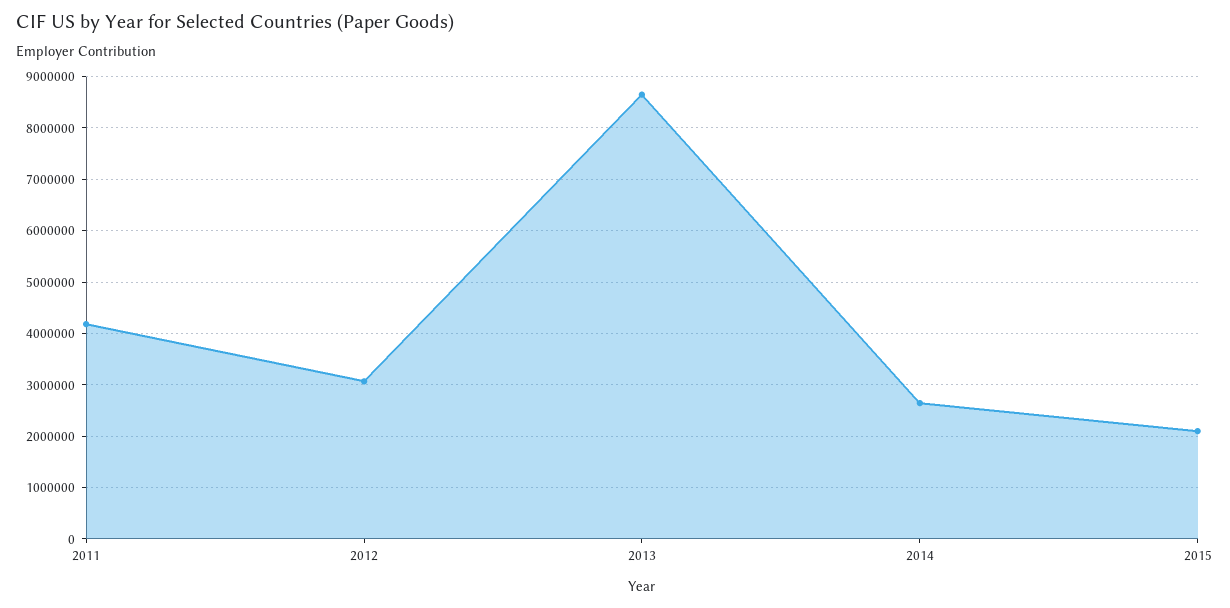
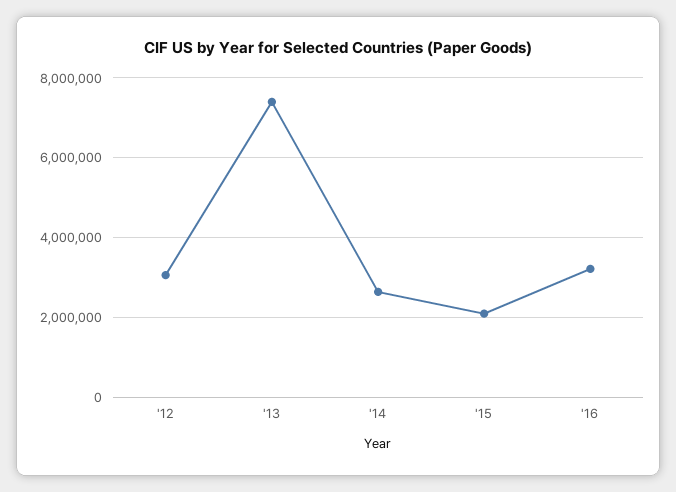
2011: 4200000 -> none
2013: 8600000 -> 7400000
'16: none -> 3200000

